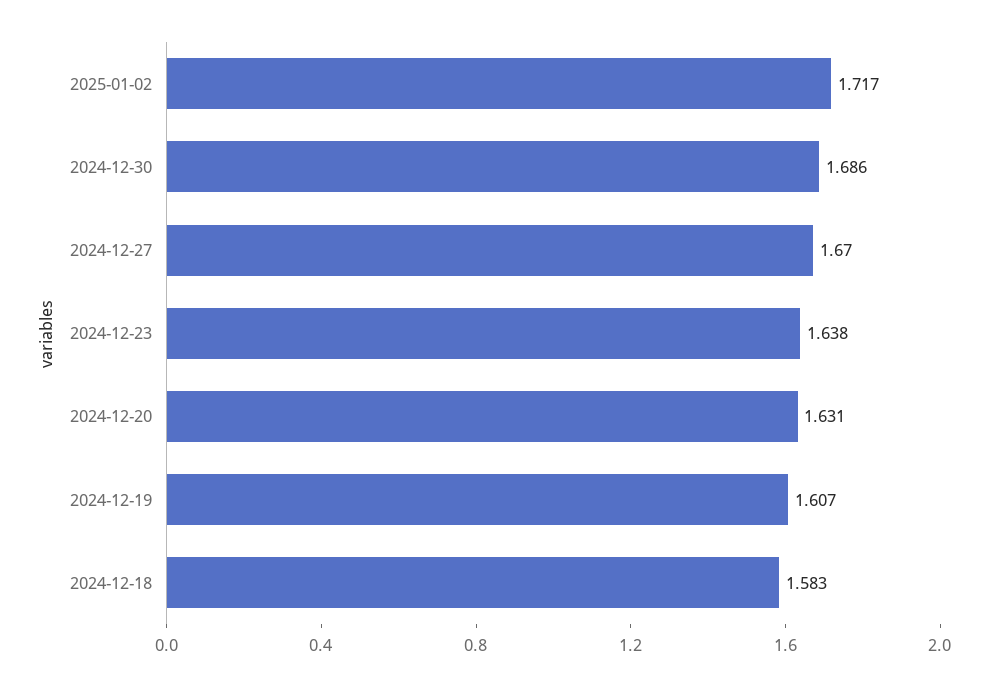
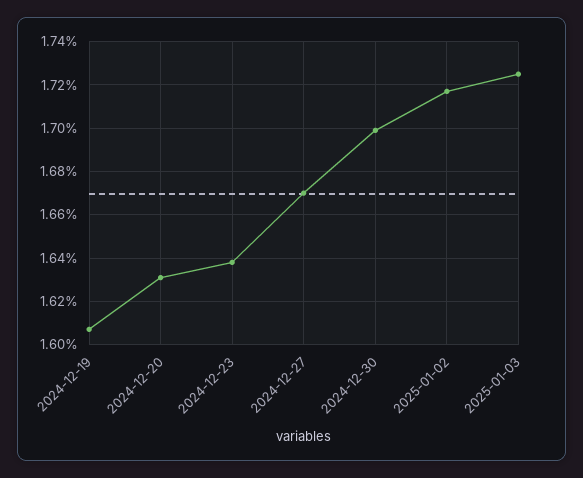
2024-12-30: 1.686 -> 1.7
2024-12-18: 1.583 -> none
2025-01-03: none -> 1.725

